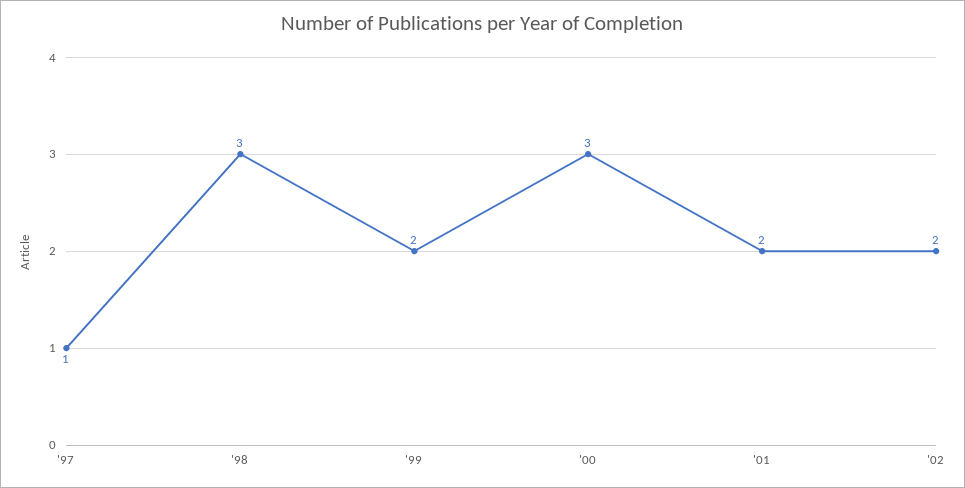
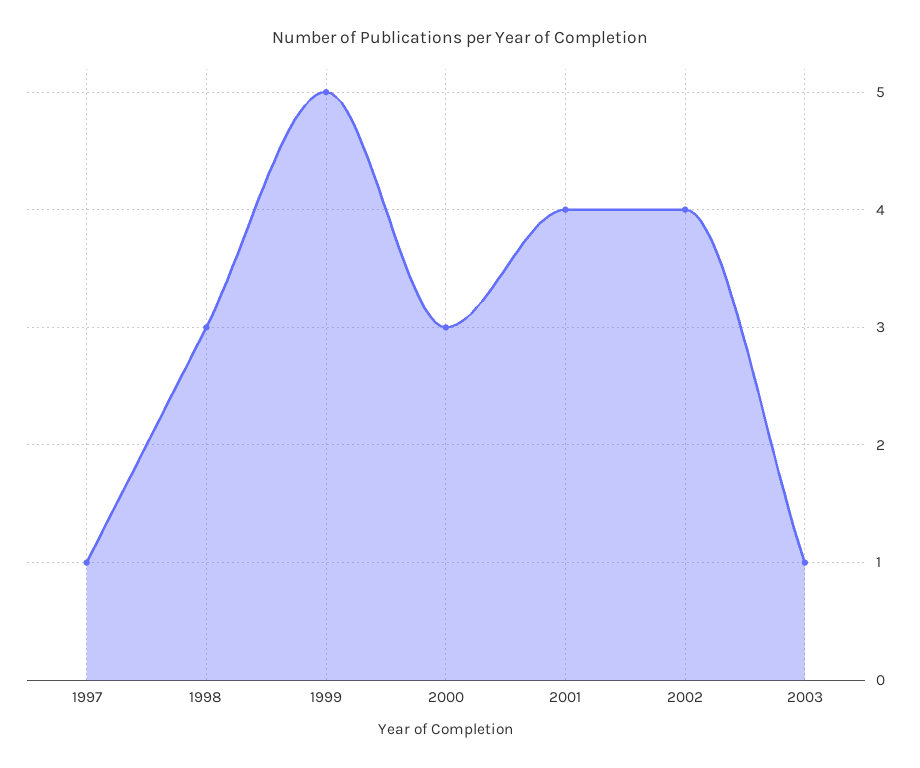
'99: 2 -> 5
'01: 2 -> 4
'02: 2 -> 4
2003: none -> 1

